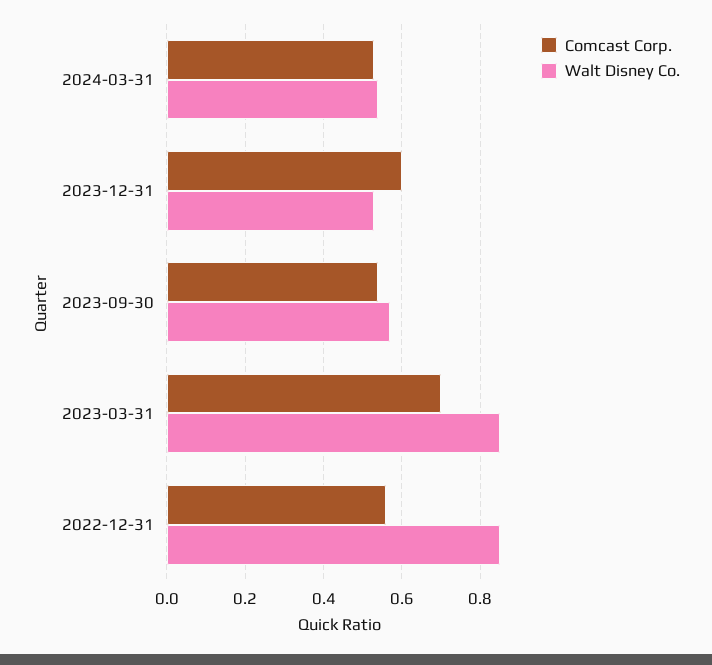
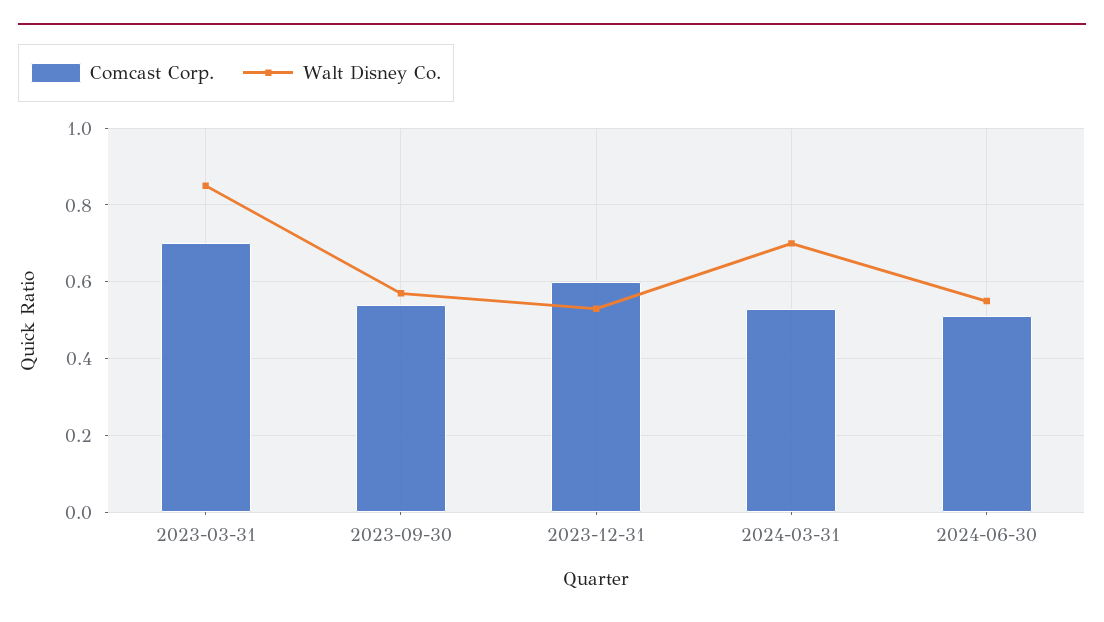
Walt Disney Co., 2024-03-31: 0.55 -> 0.7
Comcast Corp., 2022-12-31: 0.55 -> none
Walt Disney Co., 2022-12-31: 0.85 -> none
Comcast Corp., 2024-06-30: none -> 0.5
Walt Disney Co., 2024-06-30: none -> 0.55

